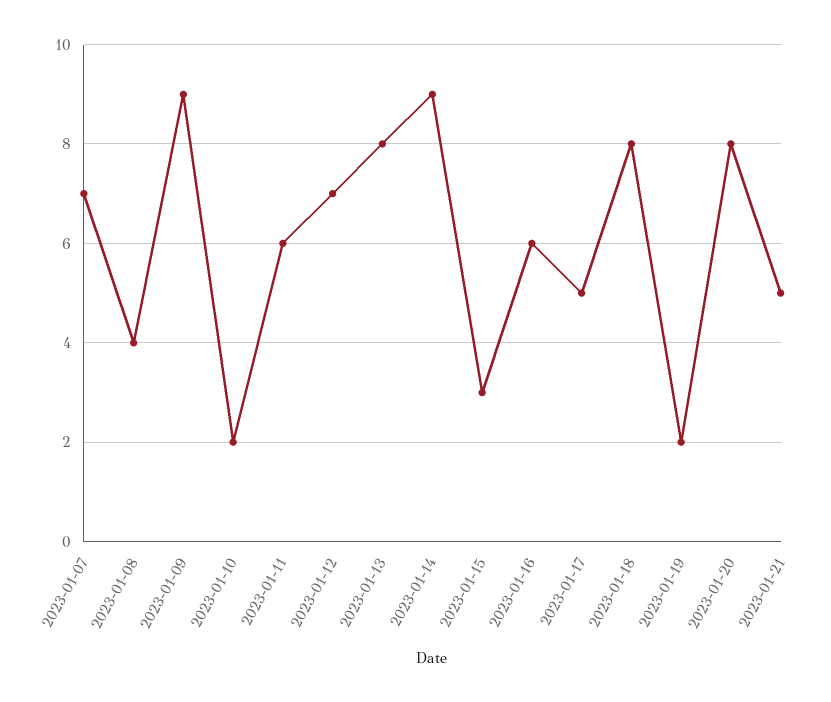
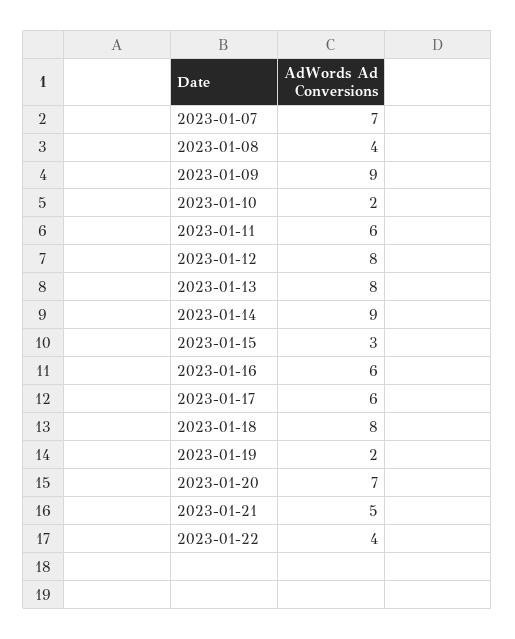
2023-01-12: 7 -> 8
2023-01-17: 5 -> 6
2023-01-20: 8 -> 7
2023-01-22: none -> 4

